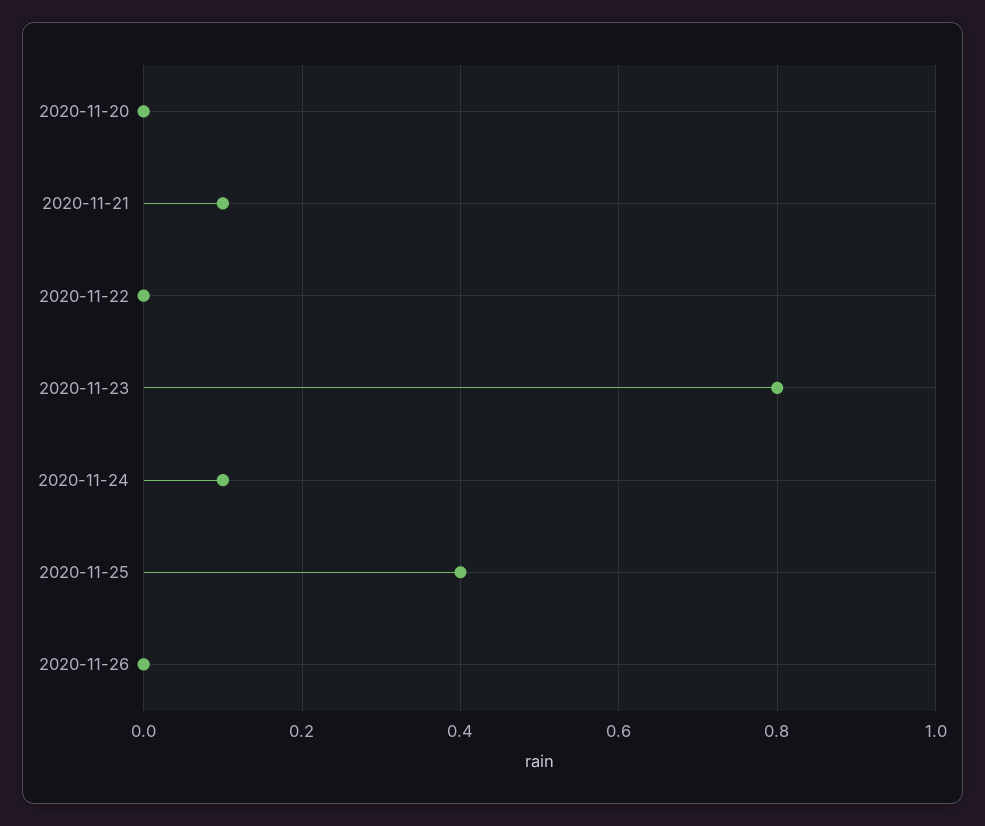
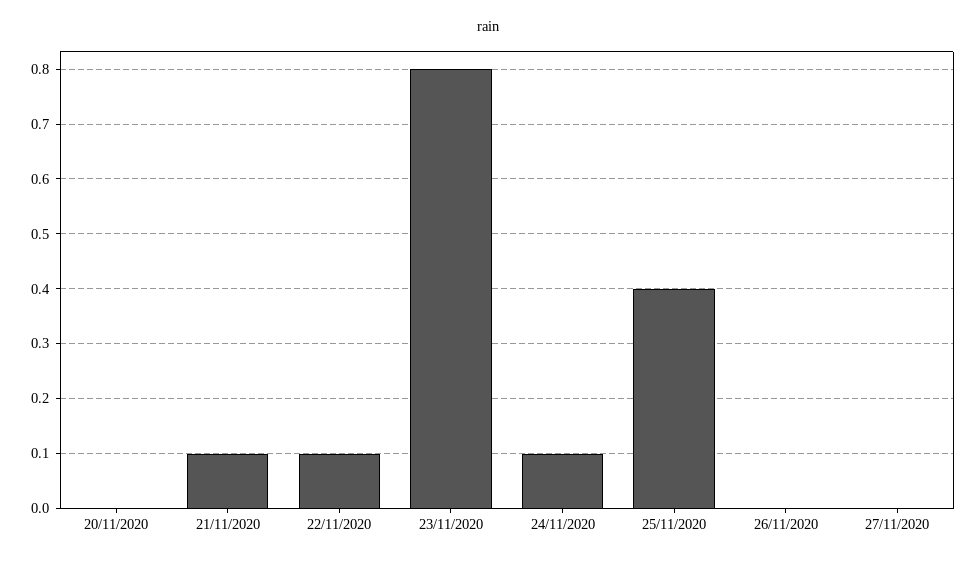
2020-11-22: 0 -> 0.1
27/11/2020: none -> 0

